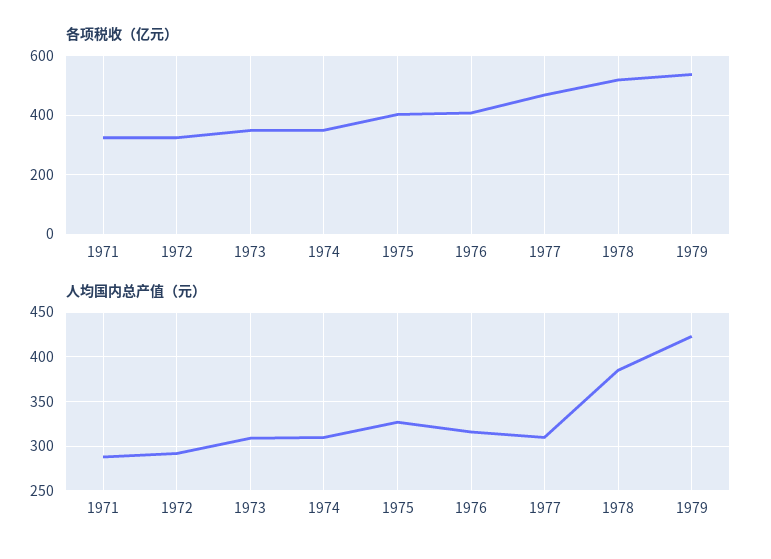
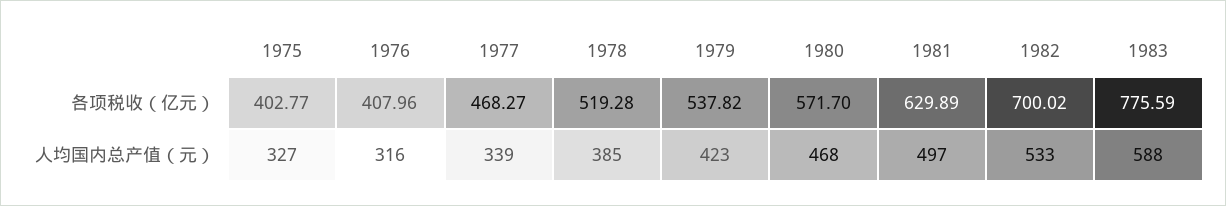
各项税收（亿元）, 1971: 325 -> none
各项税收（亿元）, 1972: 325 -> none
各项税收（亿元）, 1973: 350 -> none
各项税收（亿元）, 1974: 350 -> none
人均国内总产值（元）, 1971: 290 -> none
人均国内总产值（元）, 1972: 290 -> none
人均国内总产值（元）, 1973: 310 -> none
人均国内总产值（元）, 1974: 310 -> none
人均国内总产值（元）, 1977: 310 -> 339
各项税收（亿元）, 1980: none -> 571.7
各项税收（亿元）, 1981: none -> 629.89
各项税收（亿元）, 1982: none -> 700.02
各项税收（亿元）, 1983: none -> 775.59
人均国内总产值（元）, 1980: none -> 468
人均国内总产值（元）, 1981: none -> 497
人均国内总产值（元）, 1982: none -> 533
人均国内总产值（元）, 1983: none -> 588

